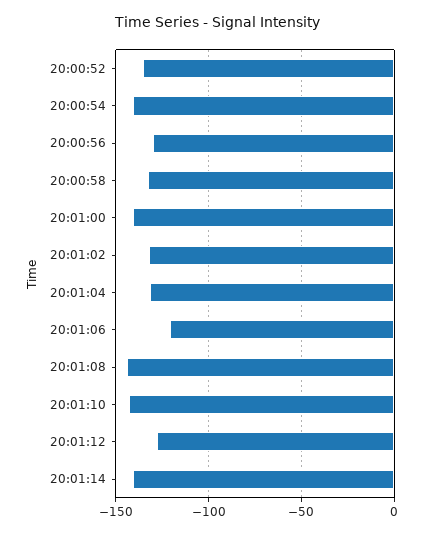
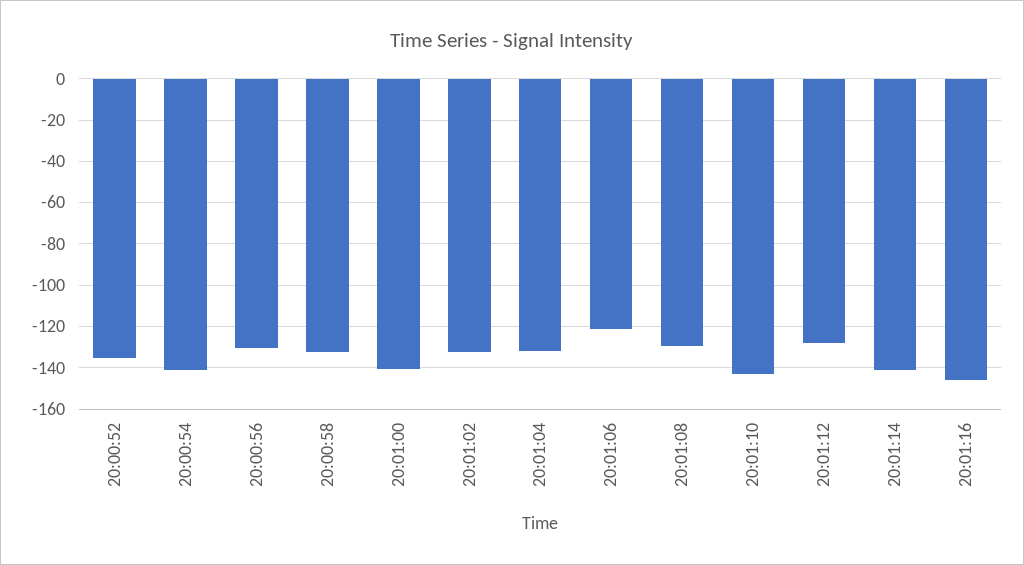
20:01:08: -145 -> -130
20:01:16: none -> -145

